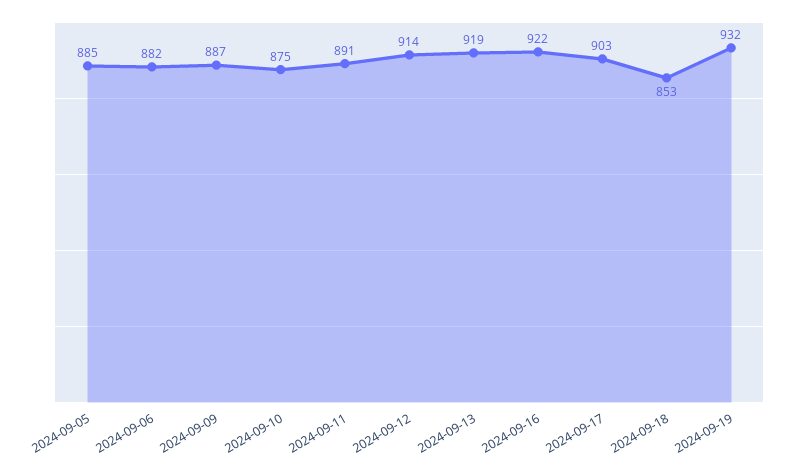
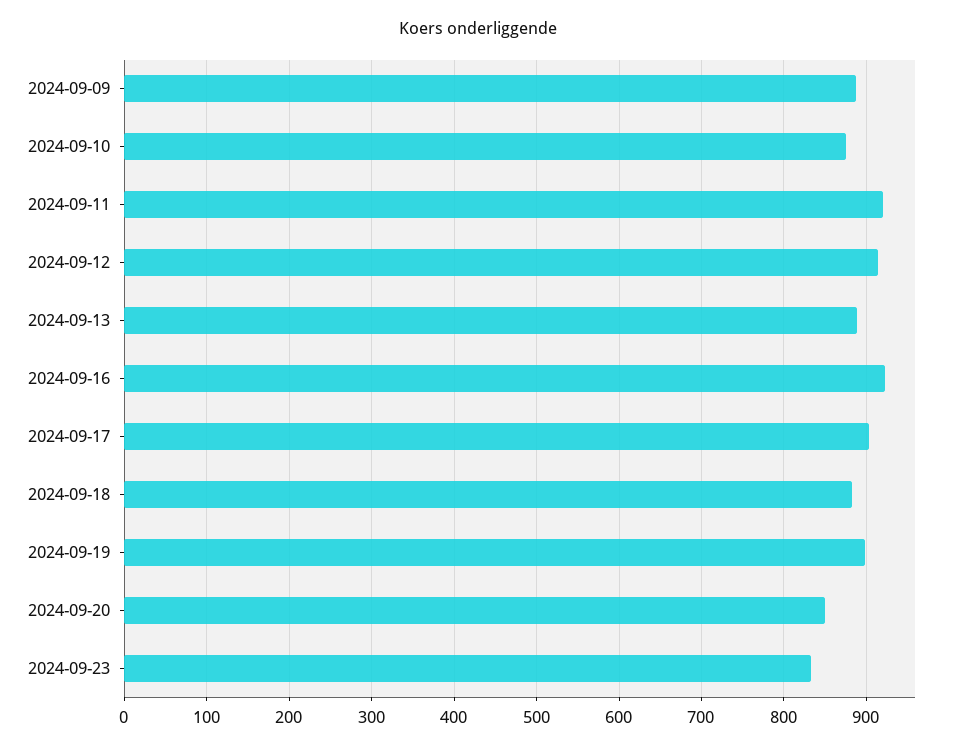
2024-09-05: 885 -> none
2024-09-06: 882 -> none
2024-09-11: 891 -> 920
2024-09-13: 919 -> 890
2024-09-18: 853 -> 880
2024-09-19: 932 -> 900
2024-09-20: none -> 850
2024-09-23: none -> 830

